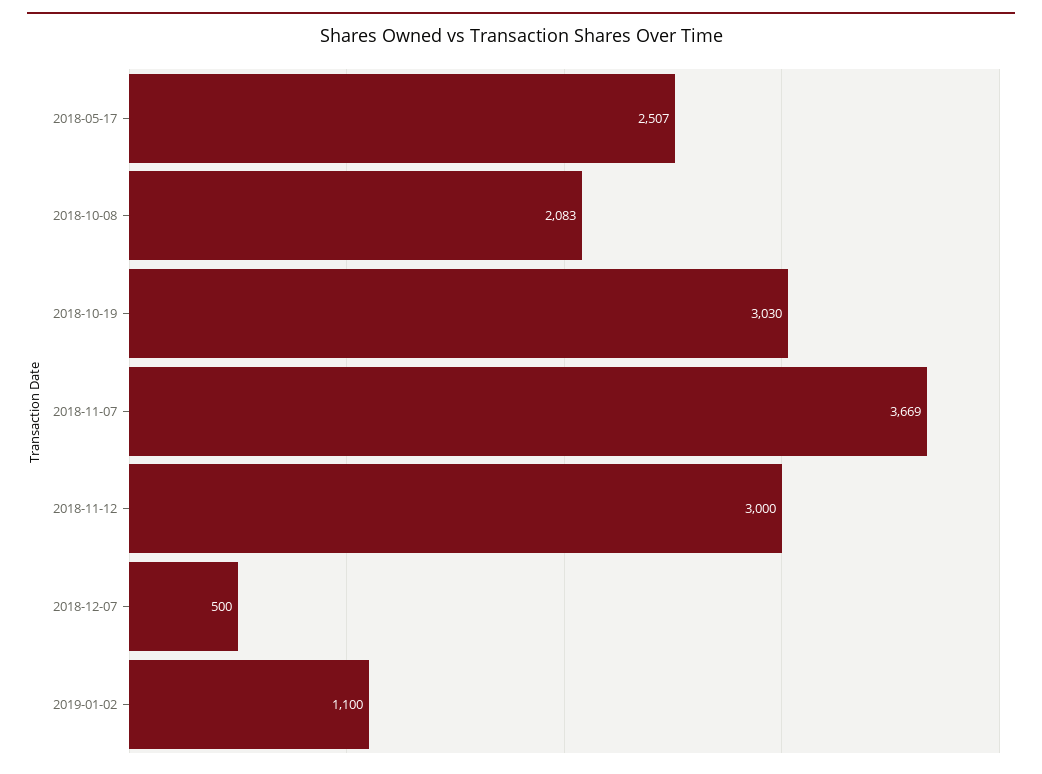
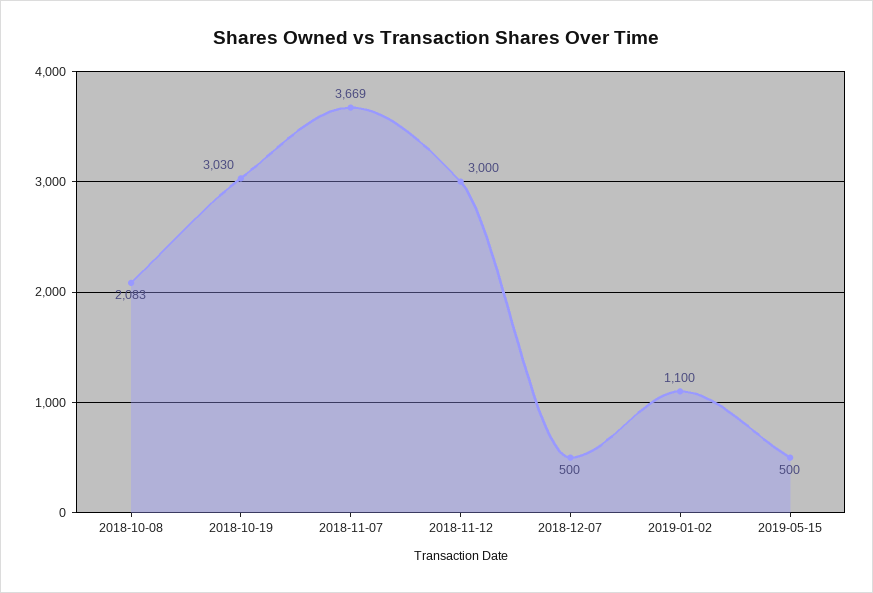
2018-05-17: 2507 -> none
2019-05-15: none -> 500

